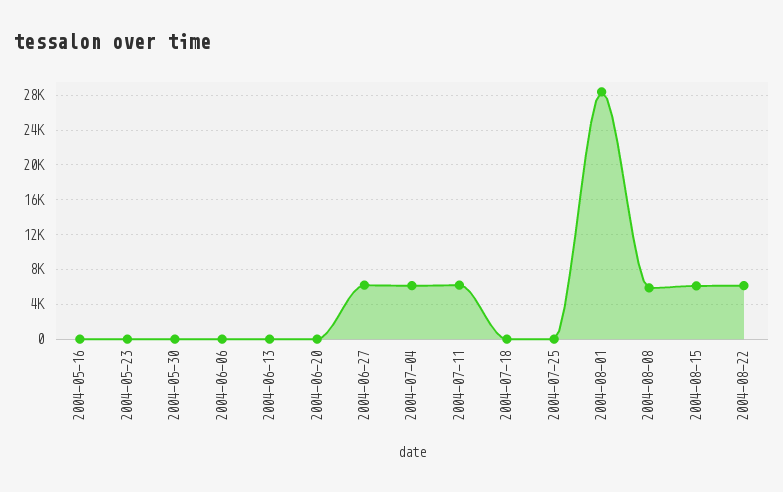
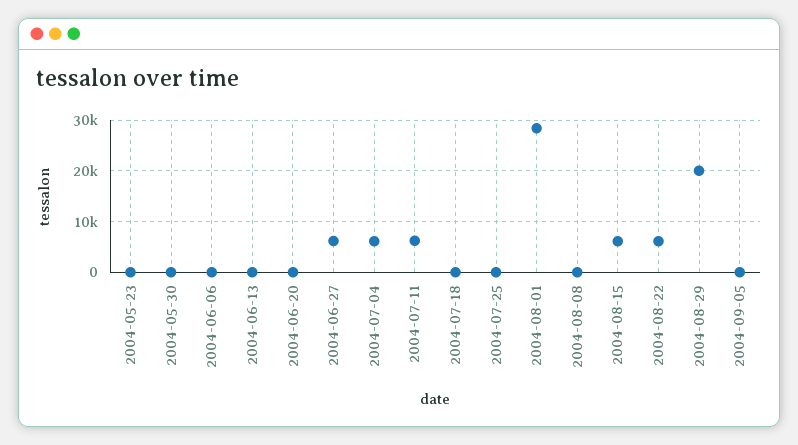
2004-05-16: 0 -> none
2004-08-08: 6000 -> 0
2004-08-29: none -> 20000
2004-09-05: none -> 0

